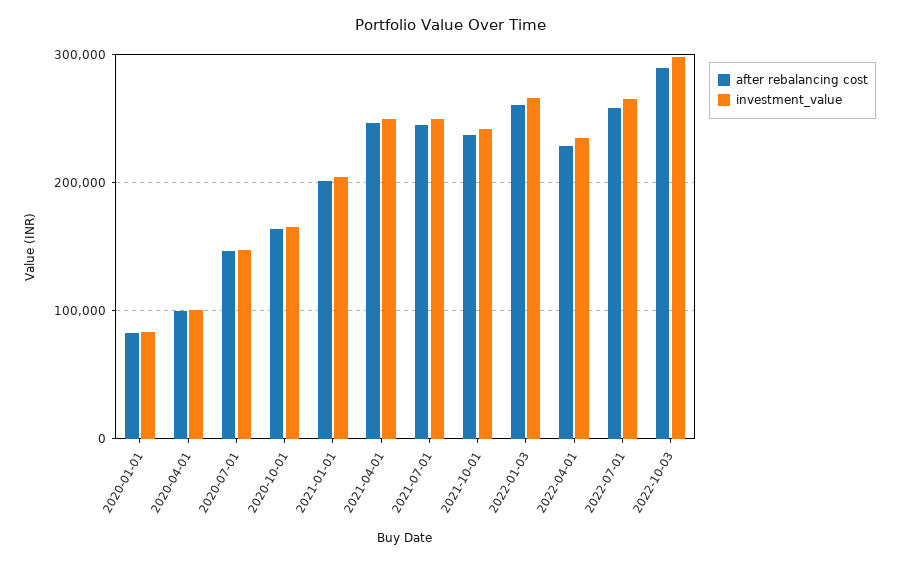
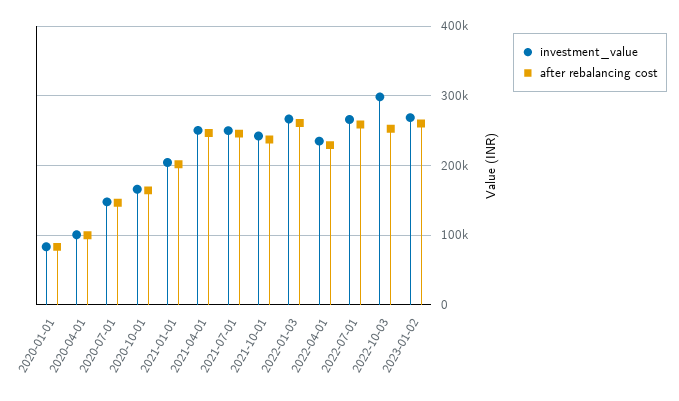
after rebalancing cost, 2022-10-03: 290000 -> 250000
investment_value, 2023-01-02: none -> 270000
after rebalancing cost, 2023-01-02: none -> 260000

